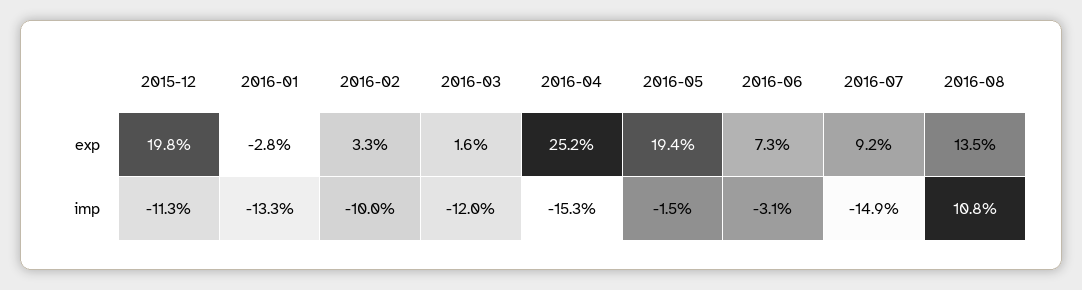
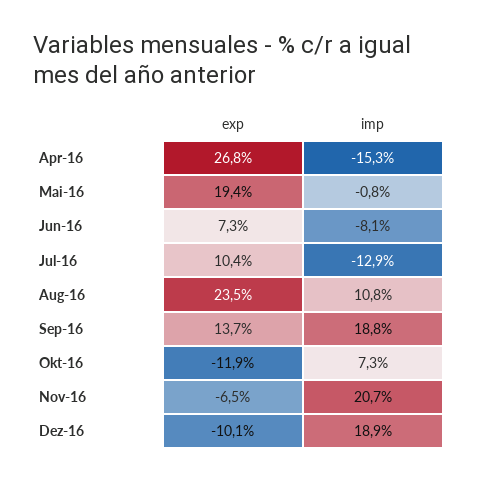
2015-12, exp: 19.8 -> none
2016-01, exp: -2.8 -> none
2016-02, exp: 3.3 -> none
2016-03, exp: 1.6 -> none
2016-04, exp: 25.2 -> 26.8
2016-07, exp: 9.2 -> 10.4
2016-08, exp: 13.5 -> 23.5
2015-12, imp: -11.3 -> none
2016-01, imp: -13.3 -> none
2016-02, imp: -10 -> none
2016-03, imp: -12 -> none
2016-05, imp: -1.5 -> -0.8
2016-06, imp: -3.1 -> -8.1
2016-07, imp: -14.9 -> -12.9
Sep-16, exp: none -> 13.7
Sep-16, imp: none -> 18.8
Okt-16, exp: none -> -11.9
Okt-16, imp: none -> 7.3
Nov-16, exp: none -> -6.5
Nov-16, imp: none -> 20.7
Dez-16, exp: none -> -10.1
Dez-16, imp: none -> 18.9

